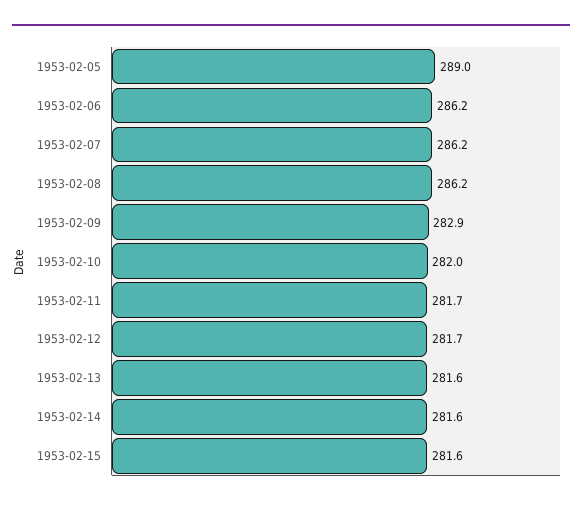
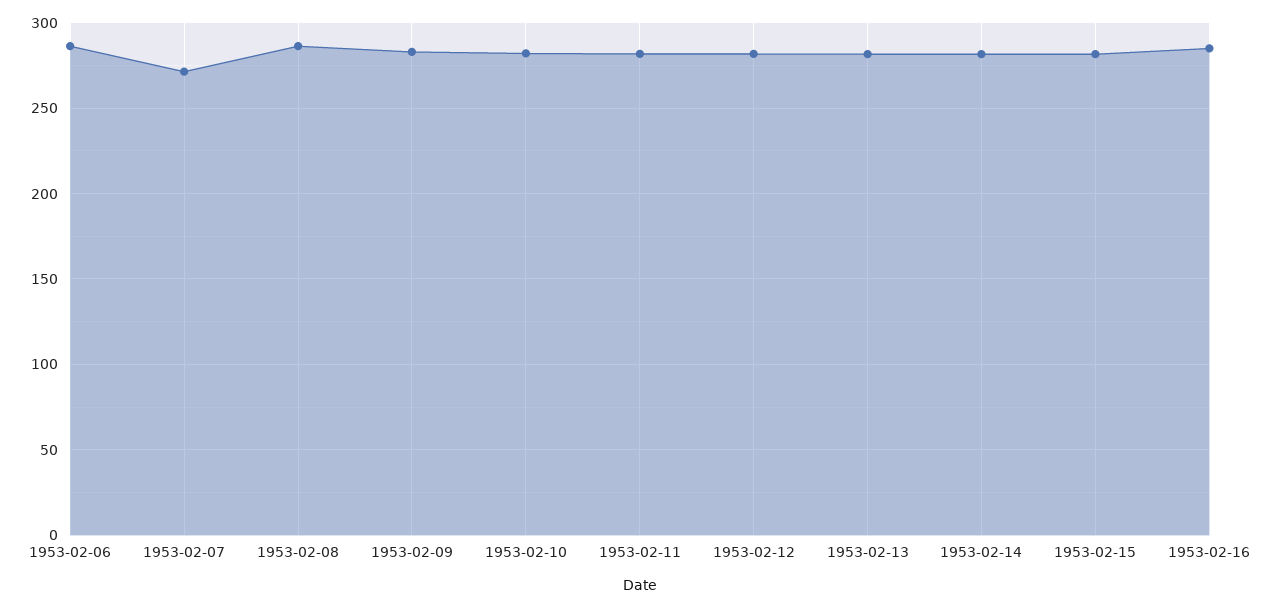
1953-02-05: 289 -> none
1953-02-07: 286.2 -> 270
1953-02-16: none -> 285

